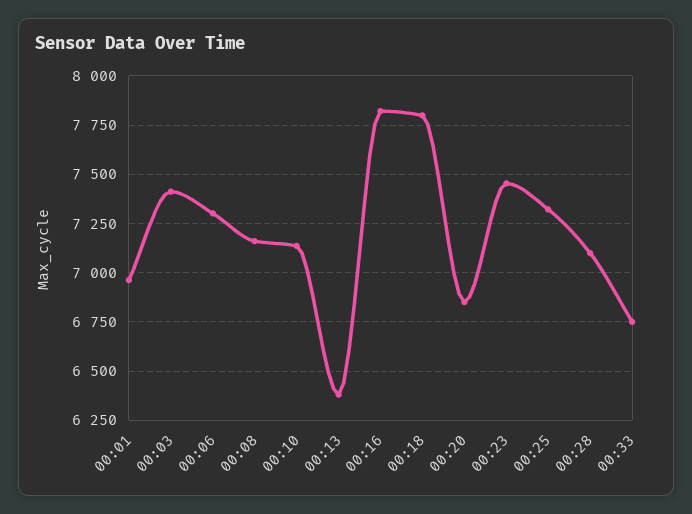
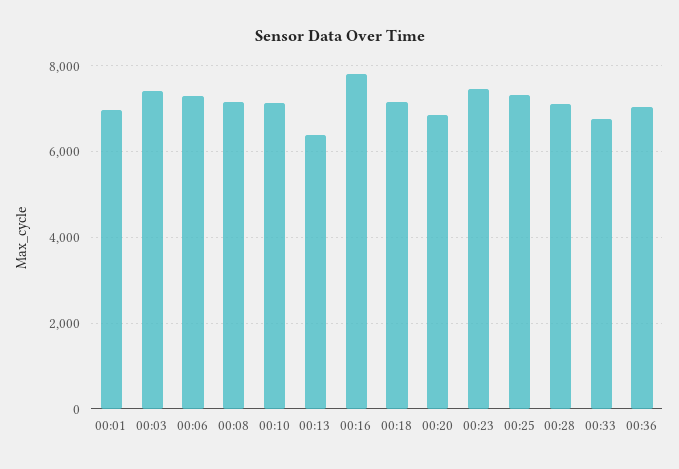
00:18: 7800 -> 7200
00:36: none -> 7000

